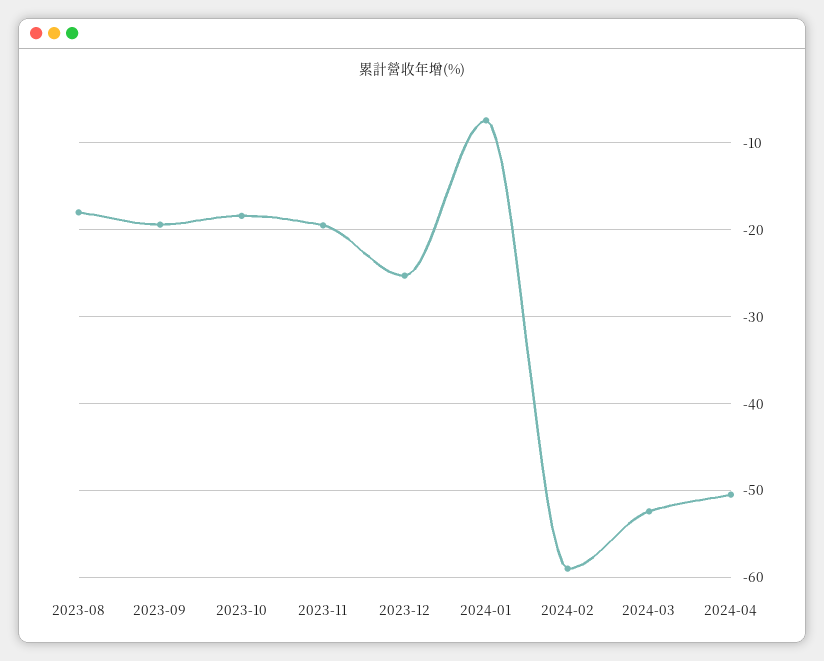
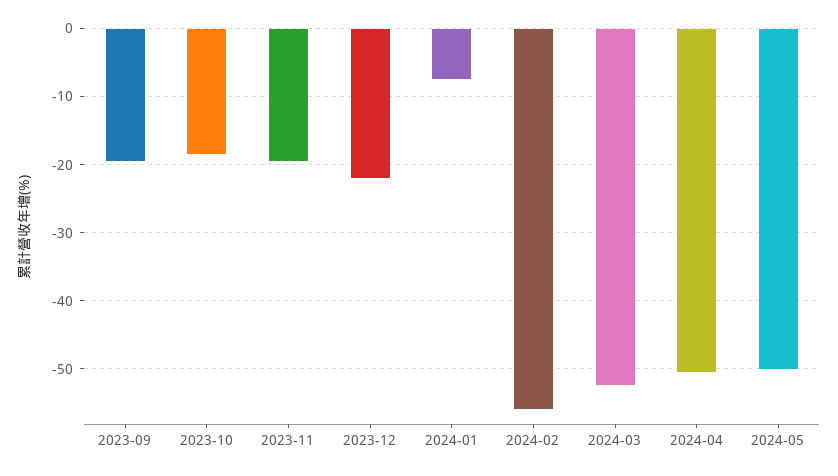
2023-08: -18 -> none
2023-12: -25 -> -22
2024-02: -59 -> -56
2024-05: none -> -50

